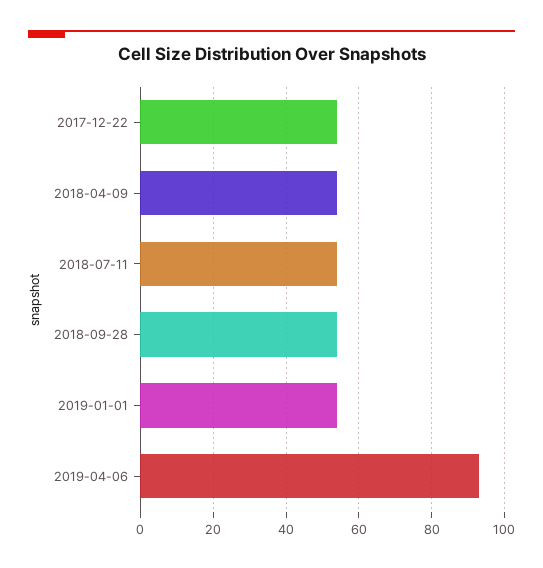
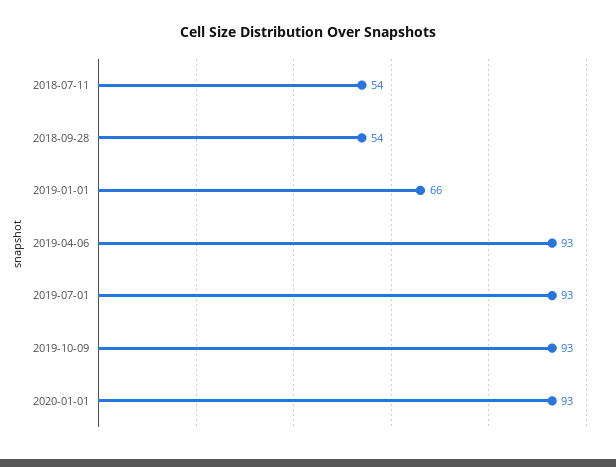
2017-12-22: 55 -> none
2018-04-09: 55 -> none
2019-01-01: 55 -> 66
2019-07-01: none -> 93
2019-10-09: none -> 93
2020-01-01: none -> 93

